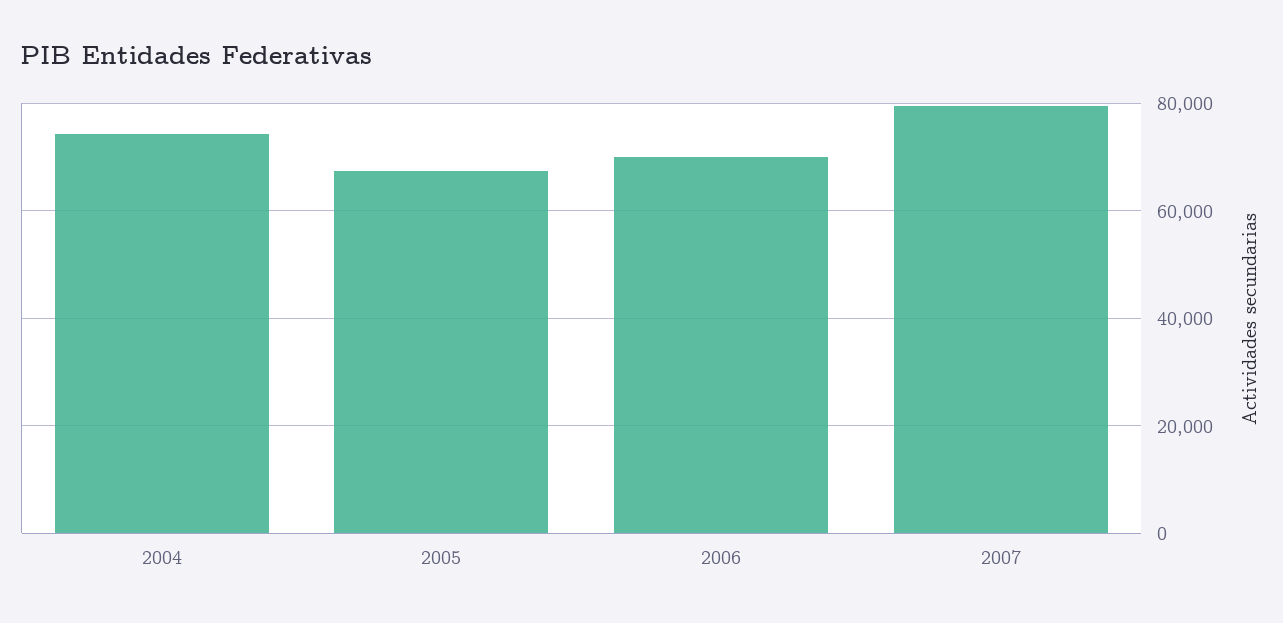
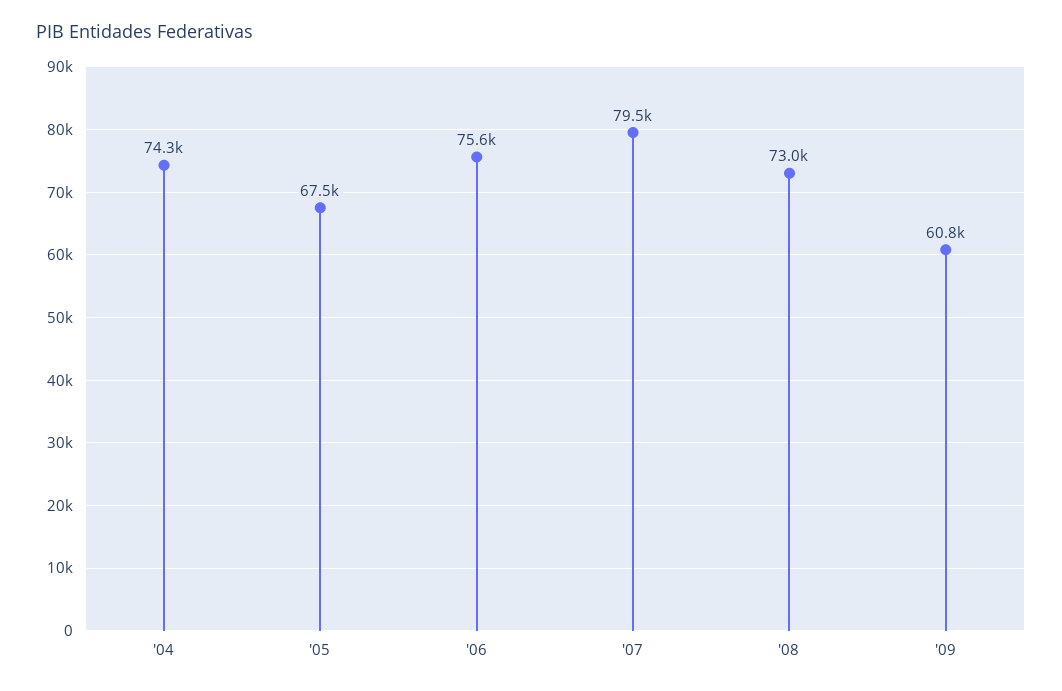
2006: 70000 -> 75600
'08: none -> 73000
'09: none -> 60800

